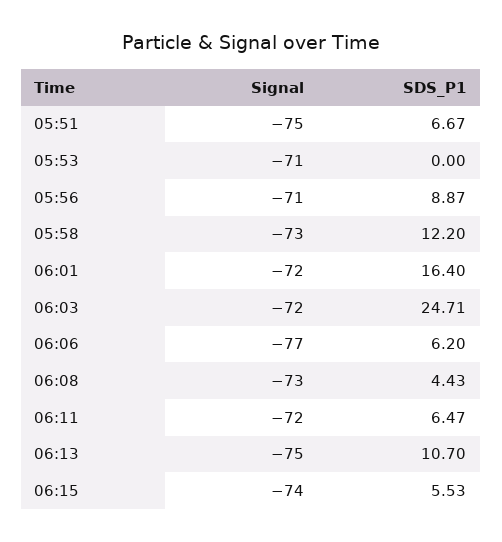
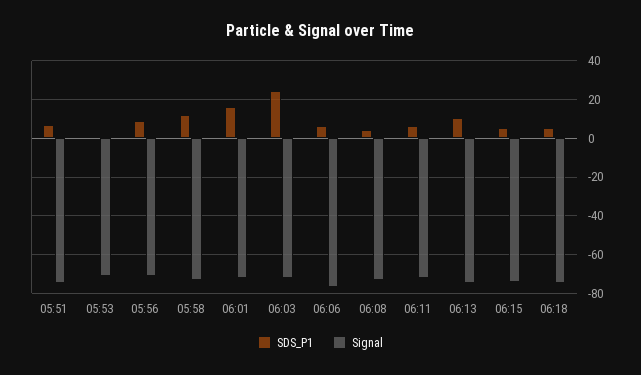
SDS_P1, 06:18: none -> 5
Signal, 06:18: none -> -75

